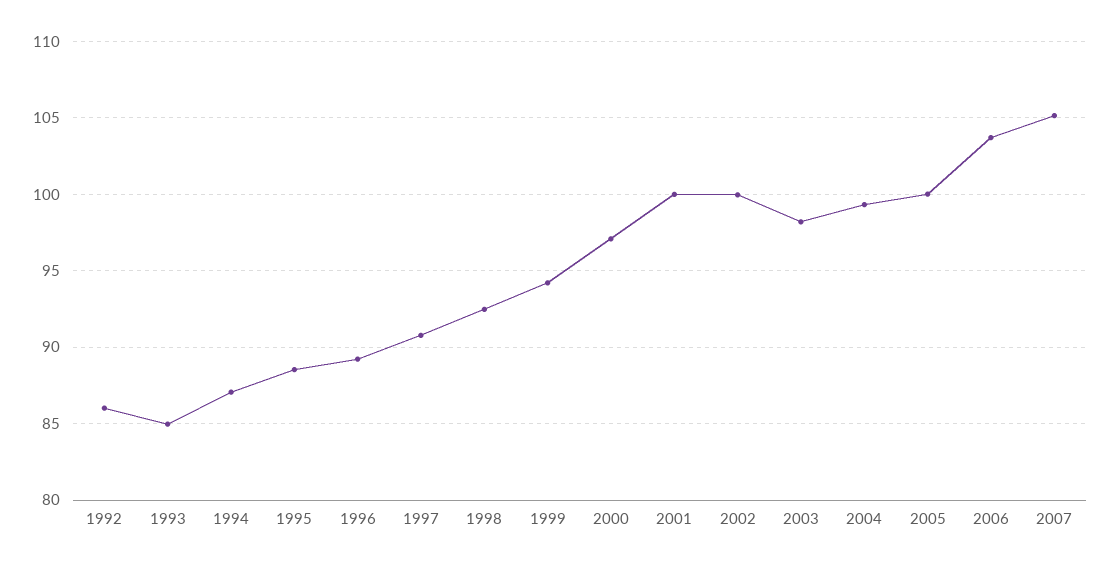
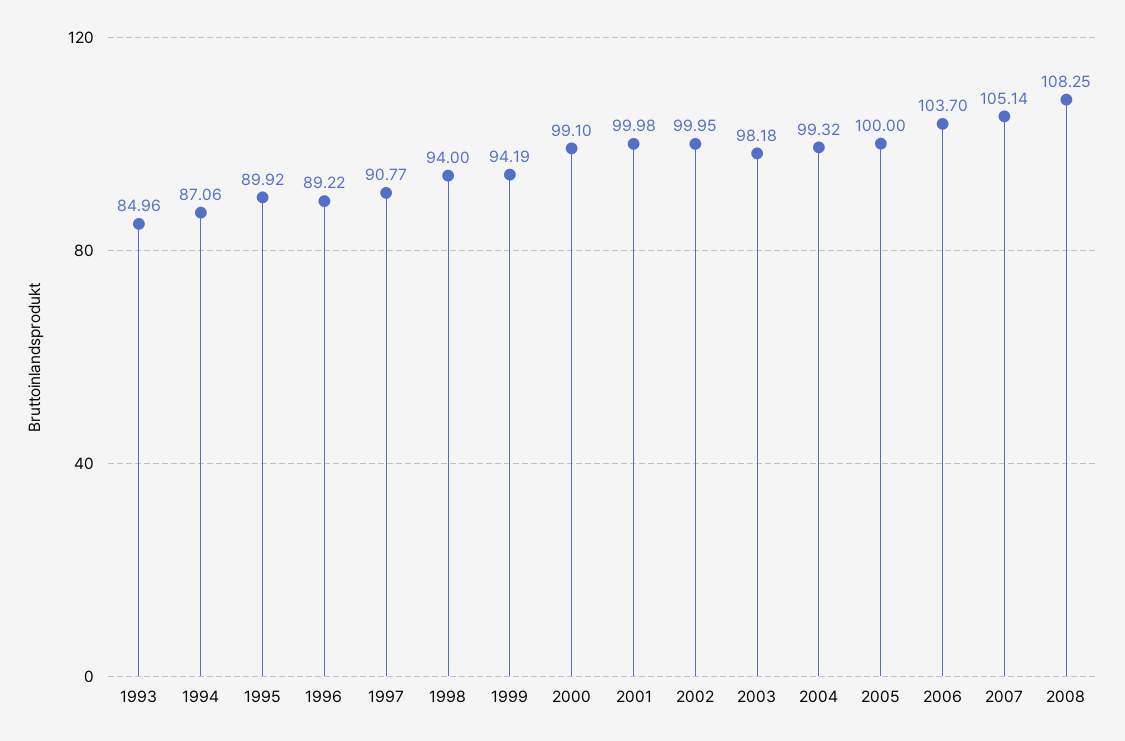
1992: 86 -> none
1995: 88.5 -> 89.92
1998: 92.5 -> 94
2000: 97 -> 99.1
2008: none -> 108.25

